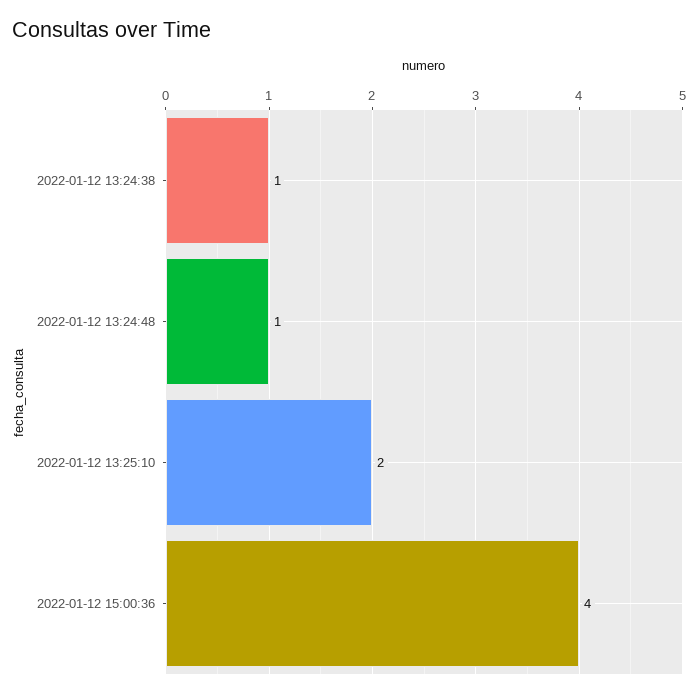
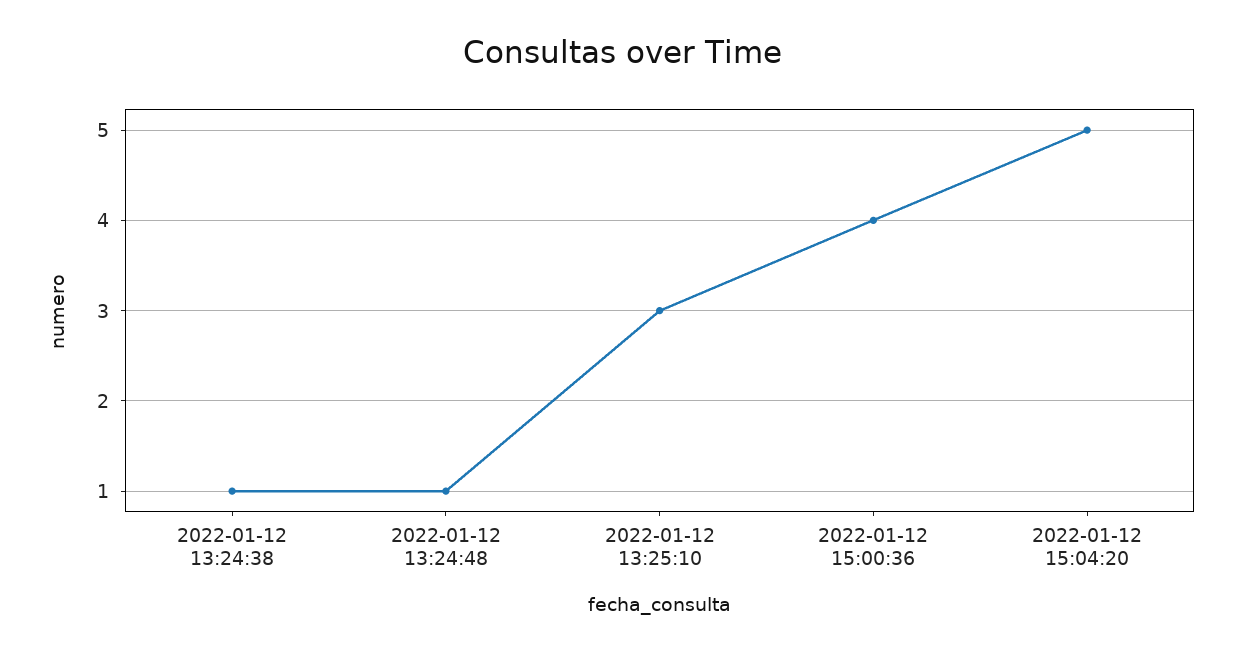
2022-01-12 13:25:10: 2 -> 3
2022-01-12 15:04:20: none -> 5

